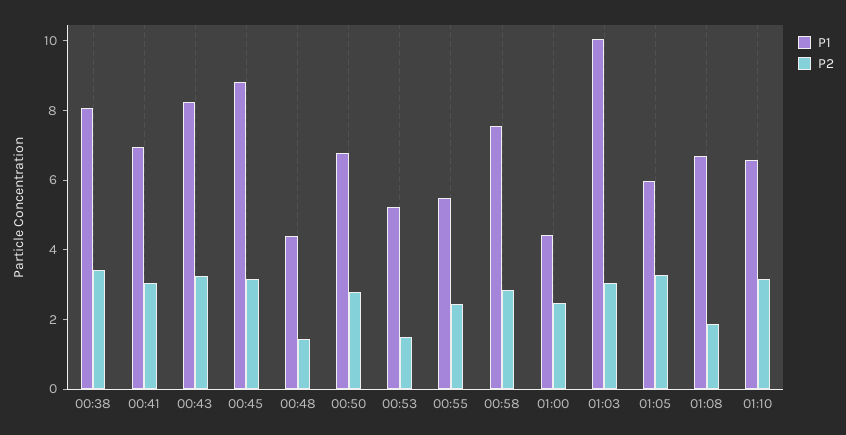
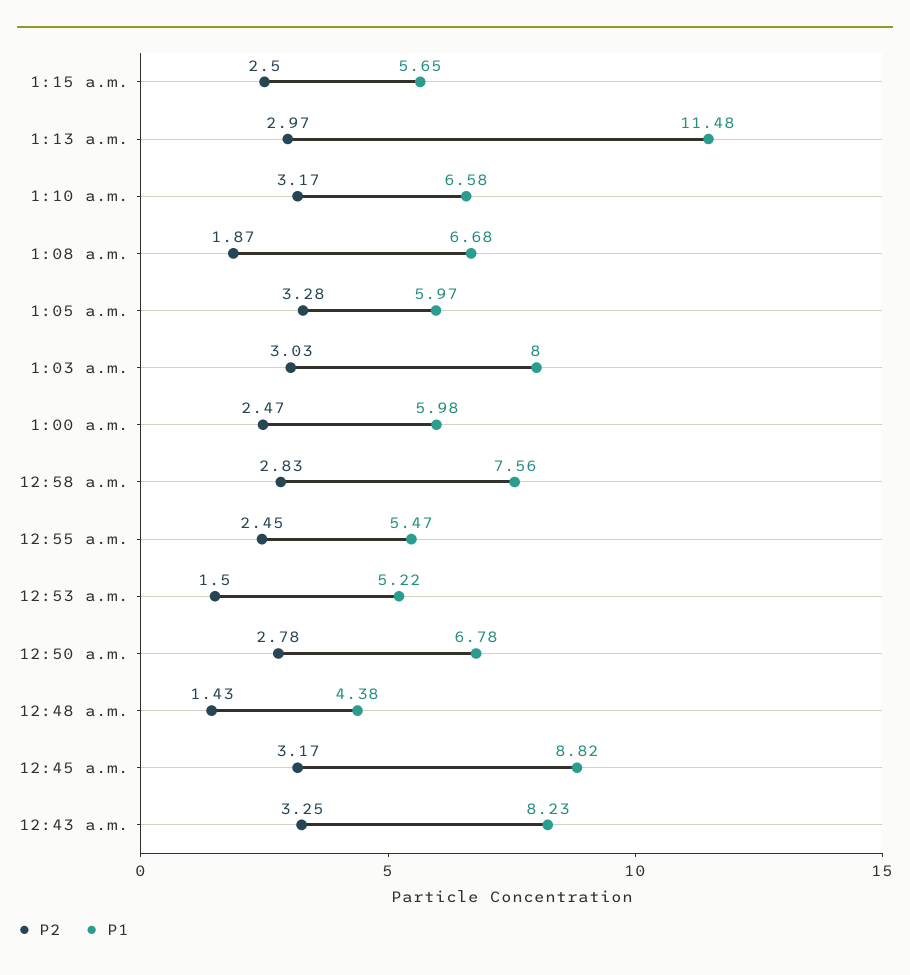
P1, 00:38: 8 -> none
P2, 00:38: 3.5 -> none
P1, 00:41: 7 -> none
P2, 00:41: 3 -> none
P1, 01:00: 4.5 -> 5.98
P1, 01:03: 10 -> 8
P2, 1:15 a.m.: none -> 2.5
P1, 1:15 a.m.: none -> 5.65
P2, 1:13 a.m.: none -> 2.97
P1, 1:13 a.m.: none -> 11.48

